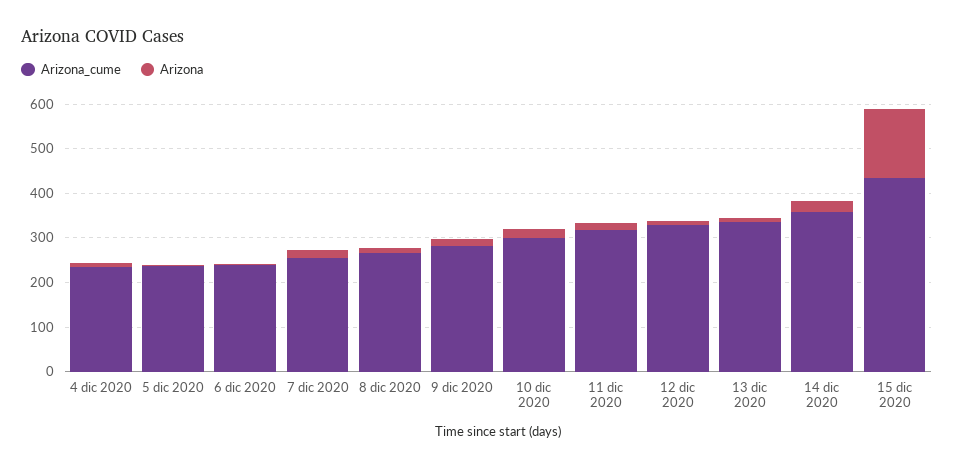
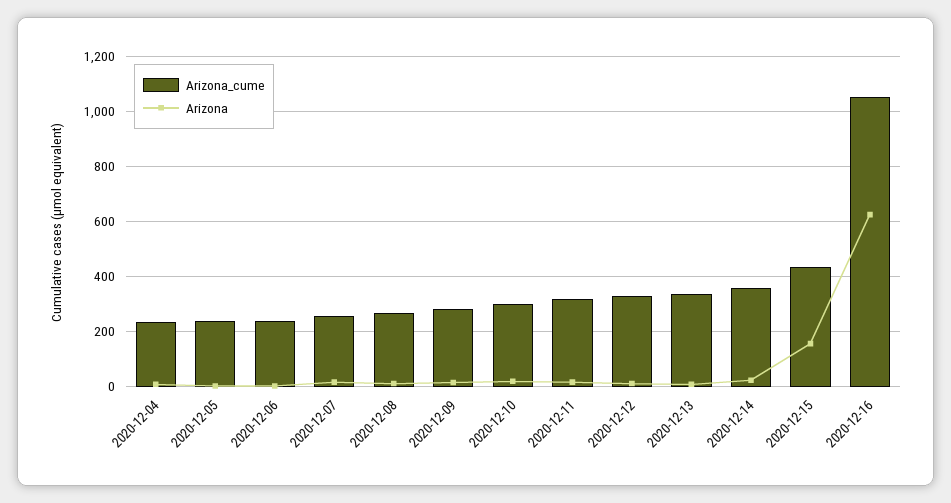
Arizona_cume, 2020-12-16: none -> 1050
Arizona, 2020-12-16: none -> 625

